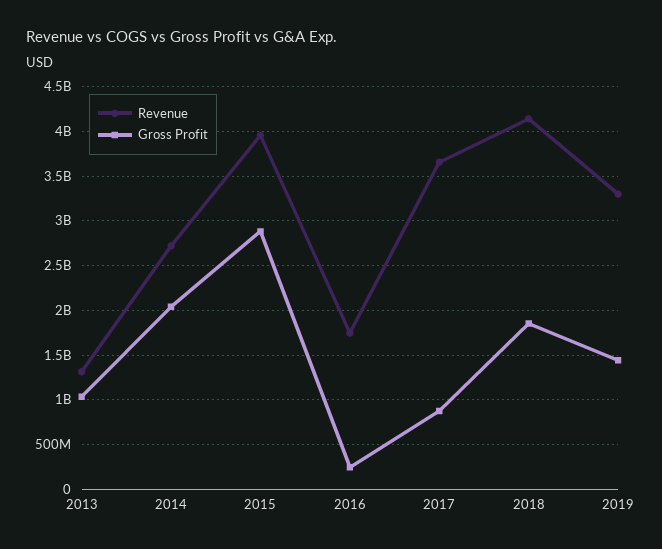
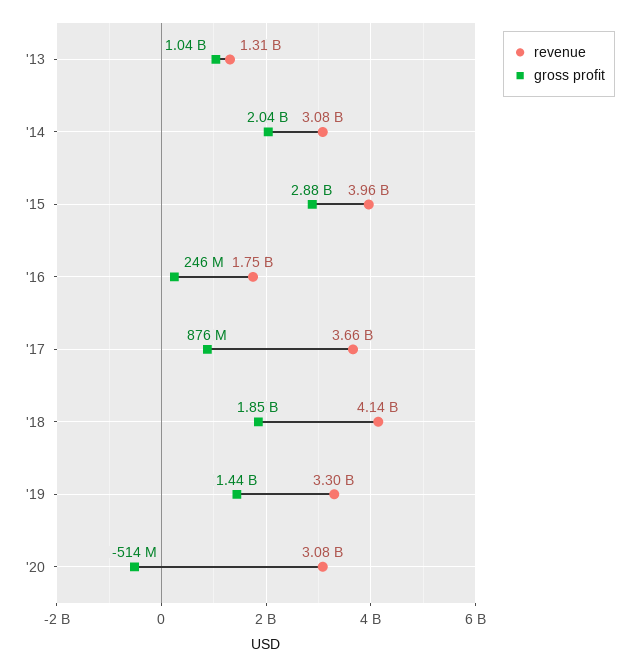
Revenue, 2014: 2700000000 -> 3080000000
Revenue, '20: none -> 3080000000
Gross Profit, '20: none -> -514000000

